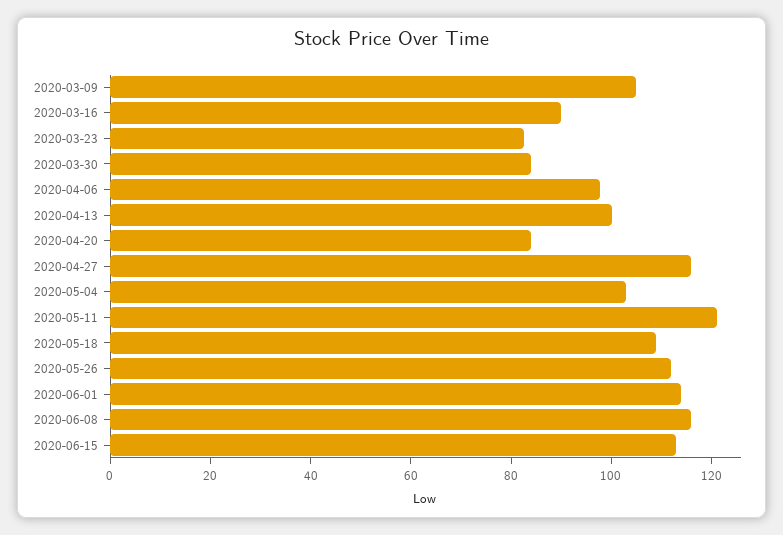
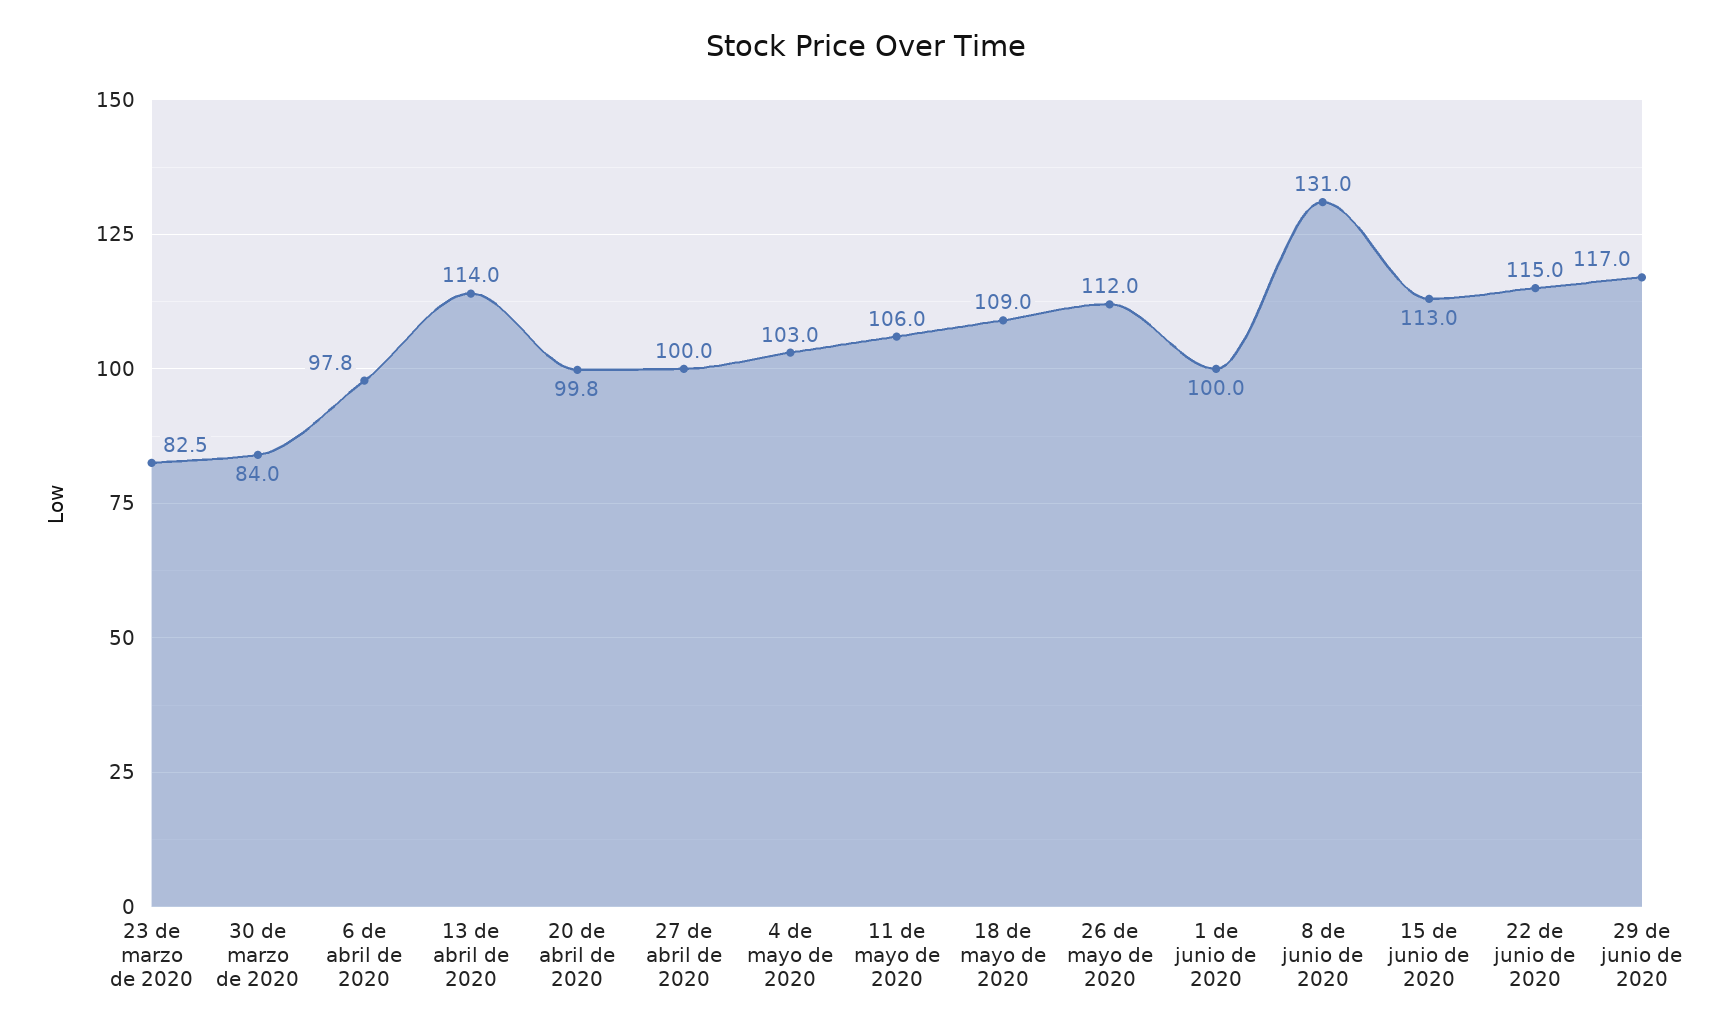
2020-03-09: 105 -> none
2020-03-16: 90 -> none
2020-04-13: 100 -> 114
2020-04-20: 85 -> 99.8
2020-04-27: 115 -> 100
2020-05-11: 120 -> 106
2020-06-01: 115 -> 100
2020-06-08: 115 -> 131
22 de junio de 2020: none -> 115
29 de junio de 2020: none -> 117

